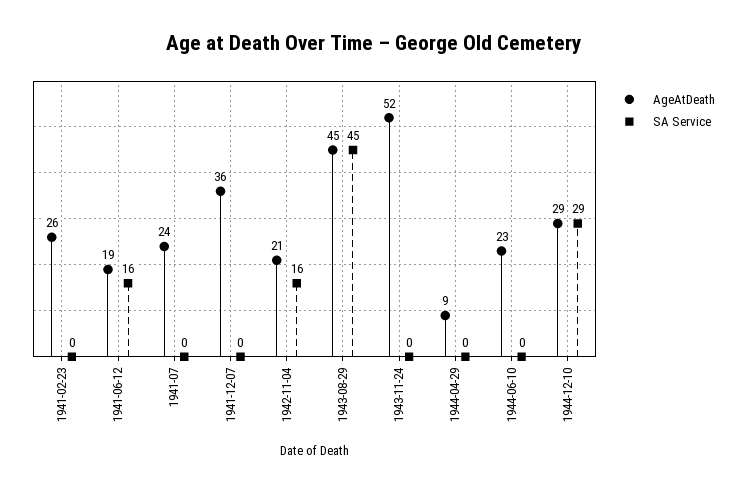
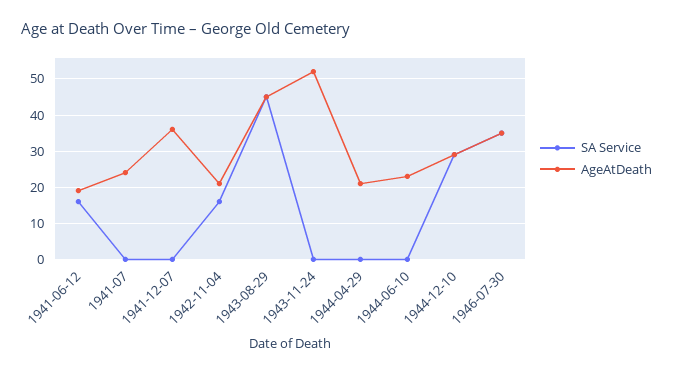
AgeAtDeath, 1941-02-23: 26 -> none
SA Service, 1941-02-23: 0 -> none
AgeAtDeath, 1944-04-29: 9 -> 20
SA Service, 1946-07-30: none -> 35
AgeAtDeath, 1946-07-30: none -> 35

